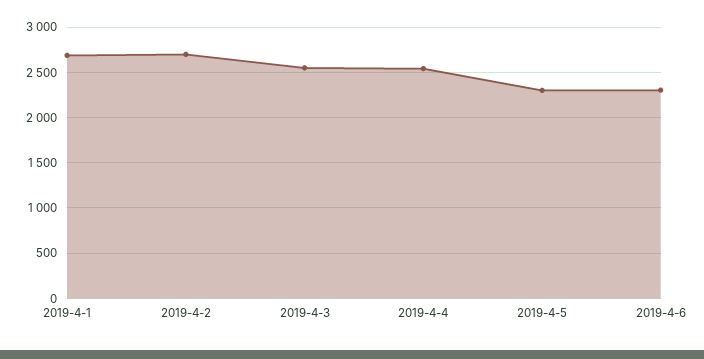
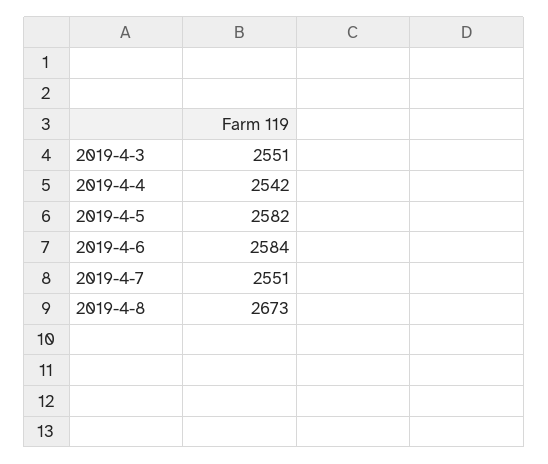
2019-4-1: 2700 -> none
2019-4-2: 2700 -> none
2019-4-5: 2300 -> 2582
2019-4-6: 2300 -> 2584
2019-4-7: none -> 2551
2019-4-8: none -> 2673

